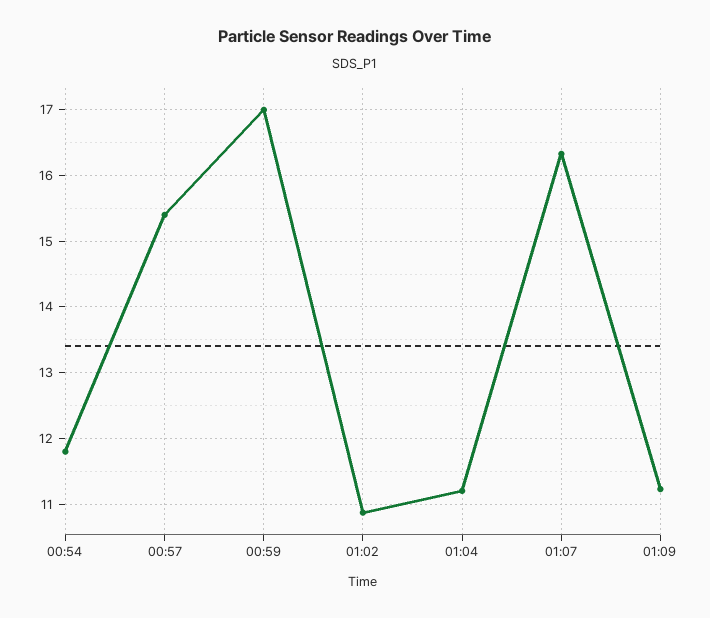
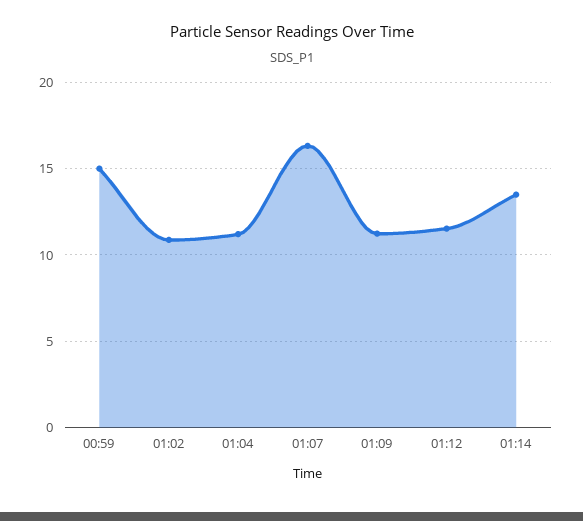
00:54: 11.8 -> none
00:57: 15.4 -> none
00:59: 17 -> 15
01:12: none -> 11.5
01:14: none -> 13.5

